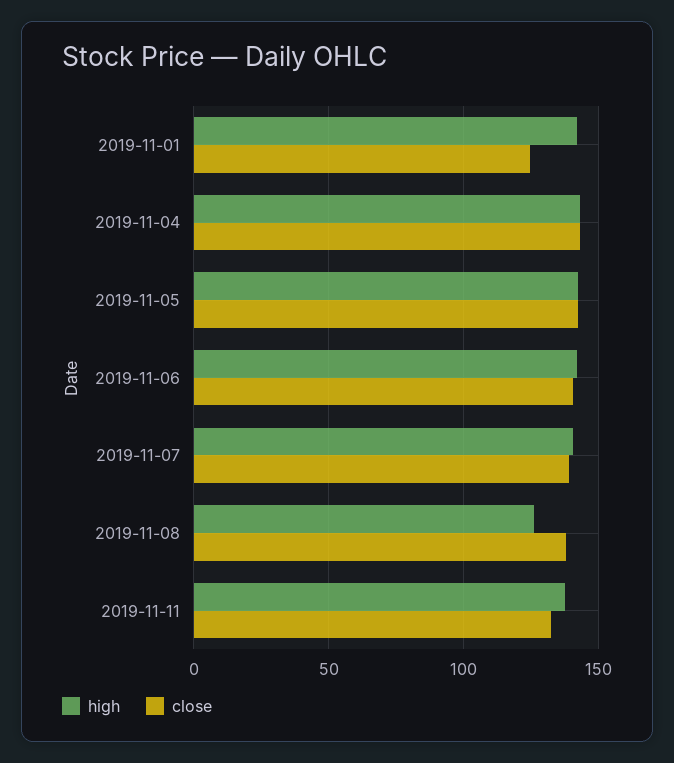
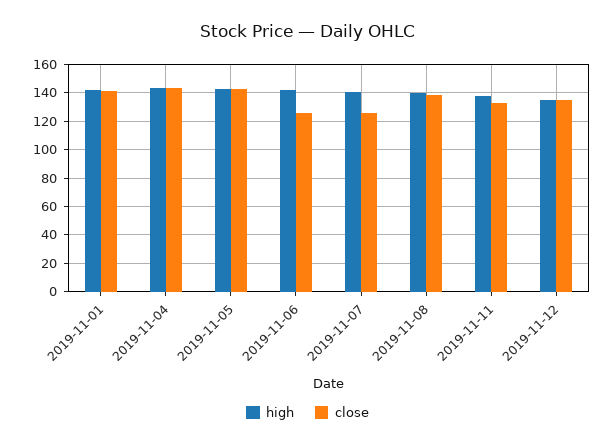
close, 2019-11-01: 125 -> 140
close, 2019-11-06: 140 -> 125
close, 2019-11-07: 140 -> 125
high, 2019-11-08: 125 -> 140
high, 2019-11-12: none -> 135
close, 2019-11-12: none -> 135

